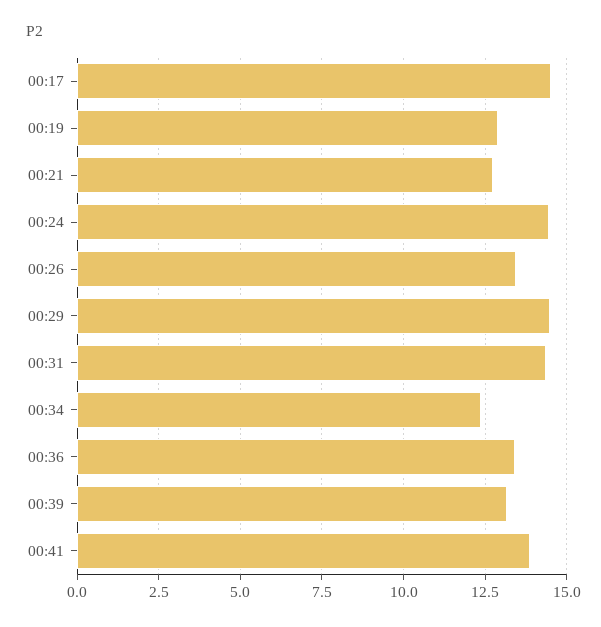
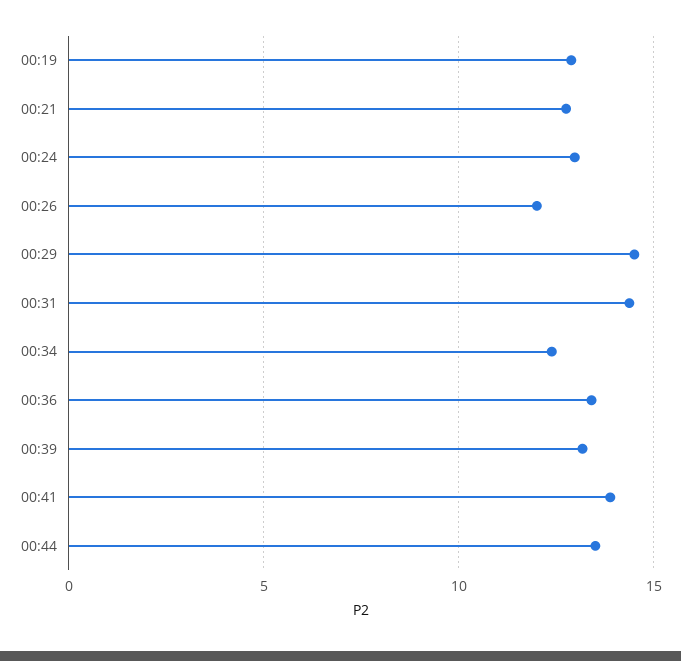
00:17: 14.5 -> none
00:24: 14.5 -> 13
00:26: 13.5 -> 12
00:44: none -> 13.5

